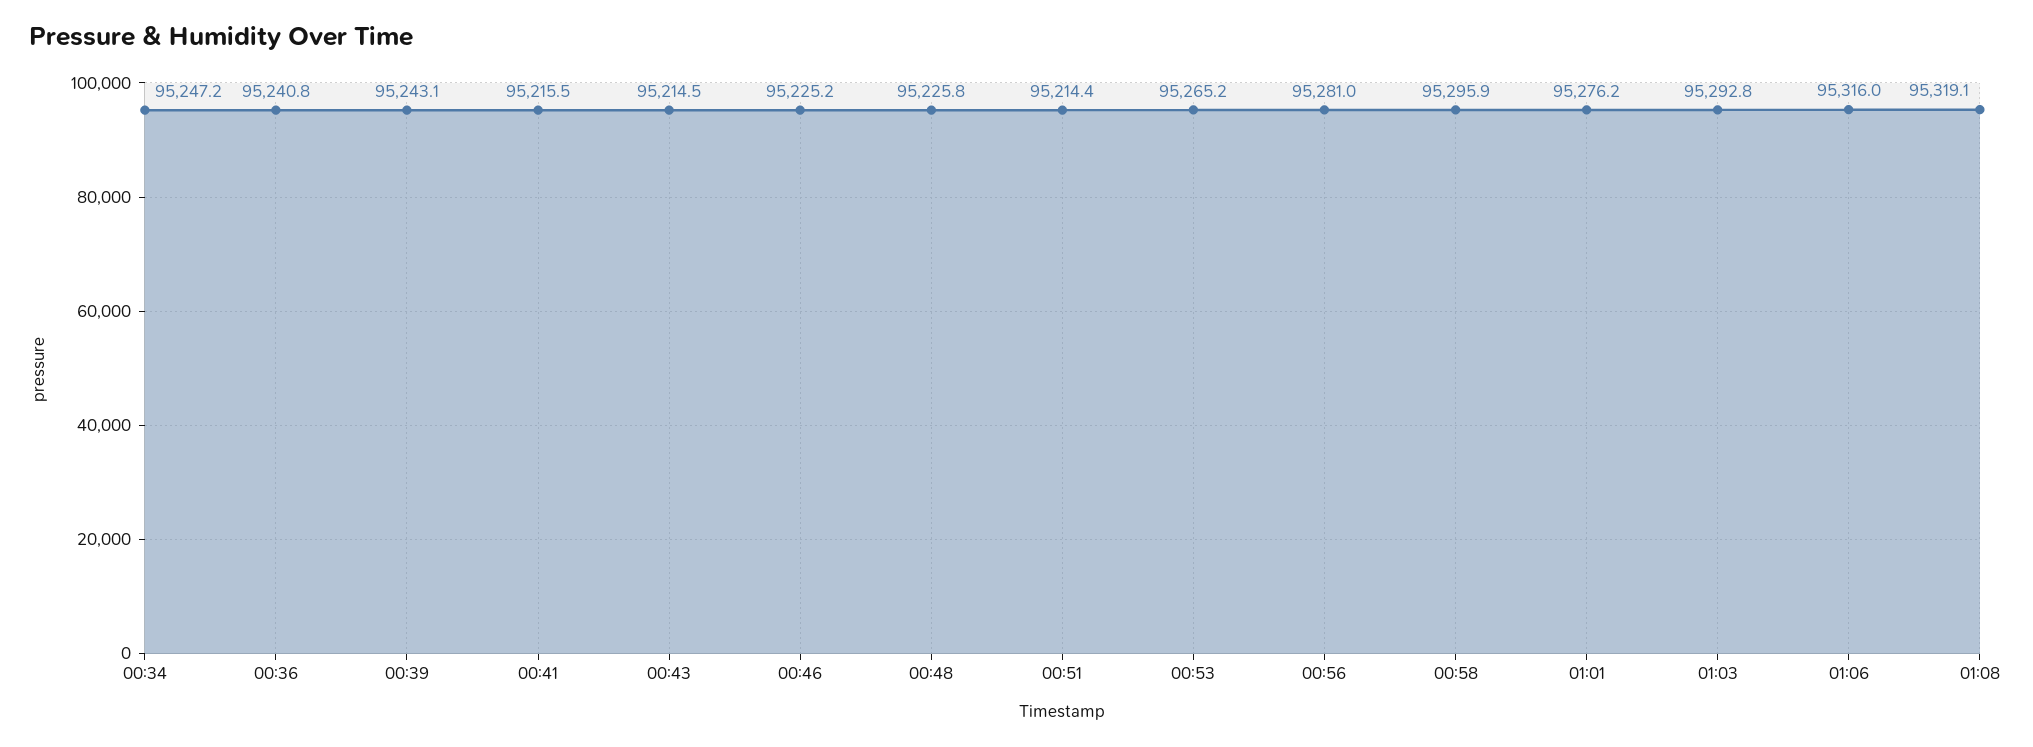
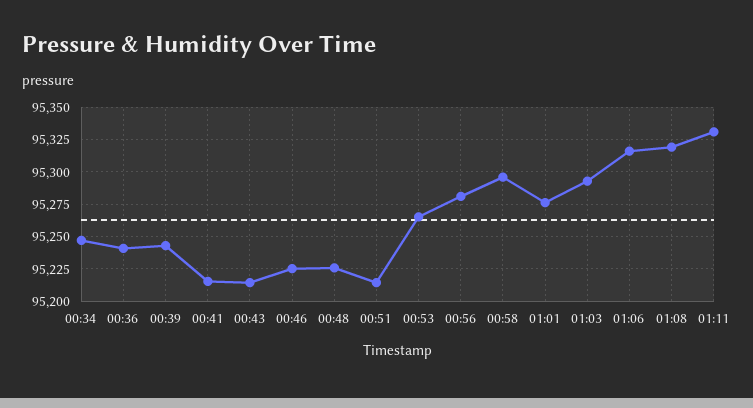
01:11: none -> 95330

